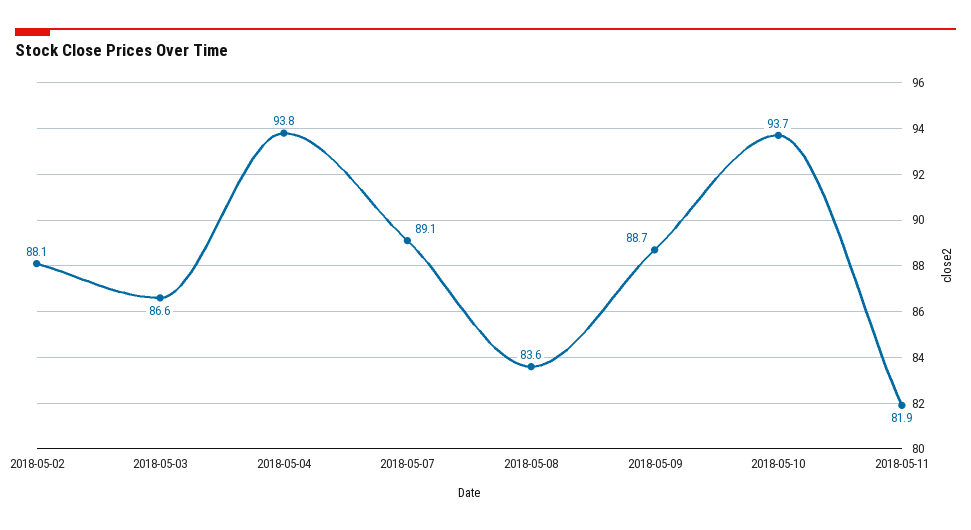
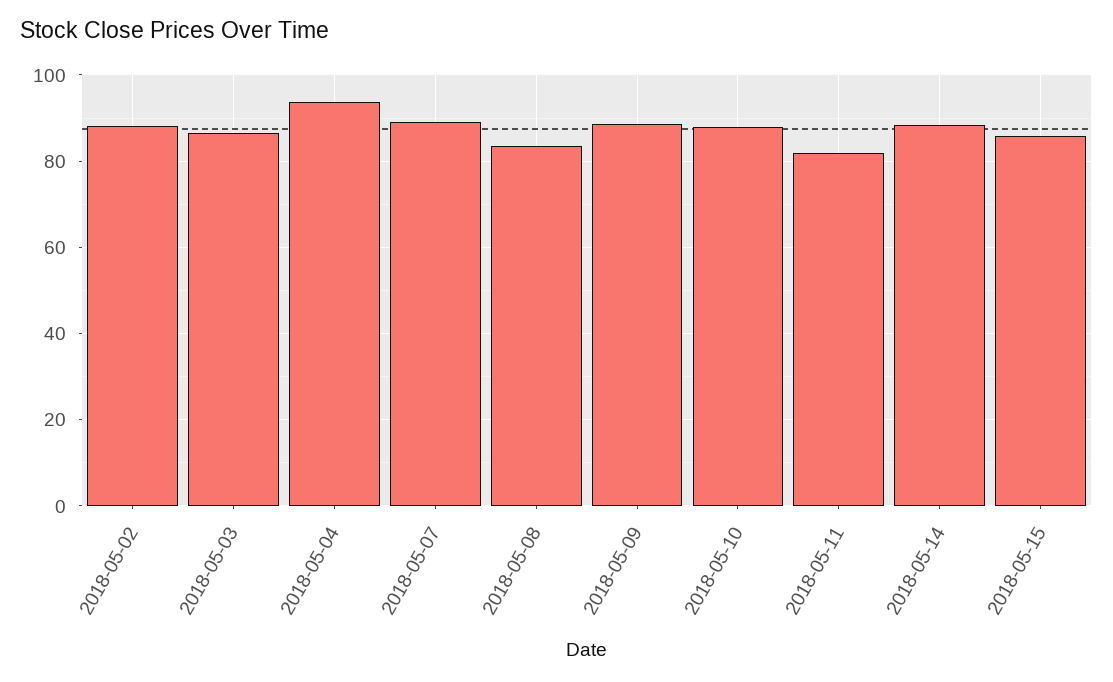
2018-05-10: 93.7 -> 88
2018-05-14: none -> 88
2018-05-15: none -> 86

